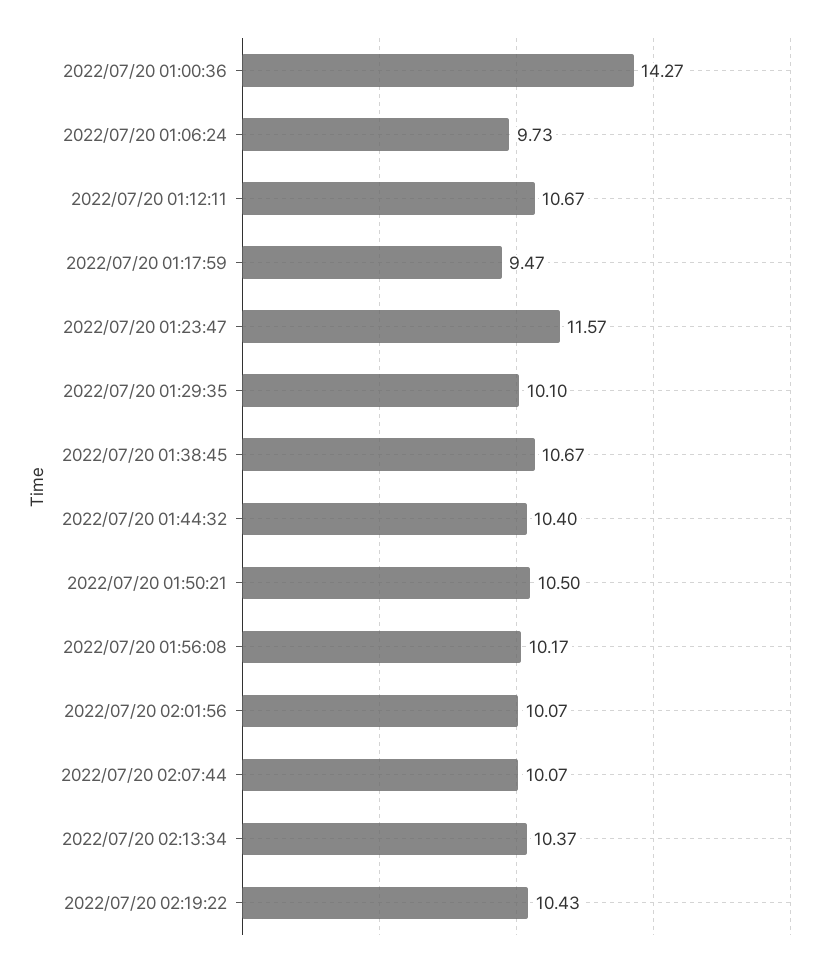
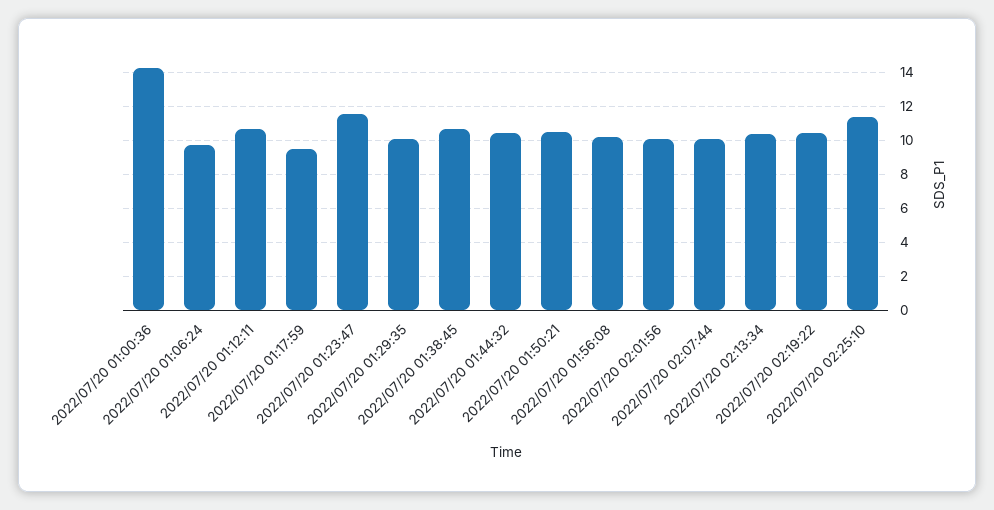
2022/07/20 02:25:10: none -> 11.5

